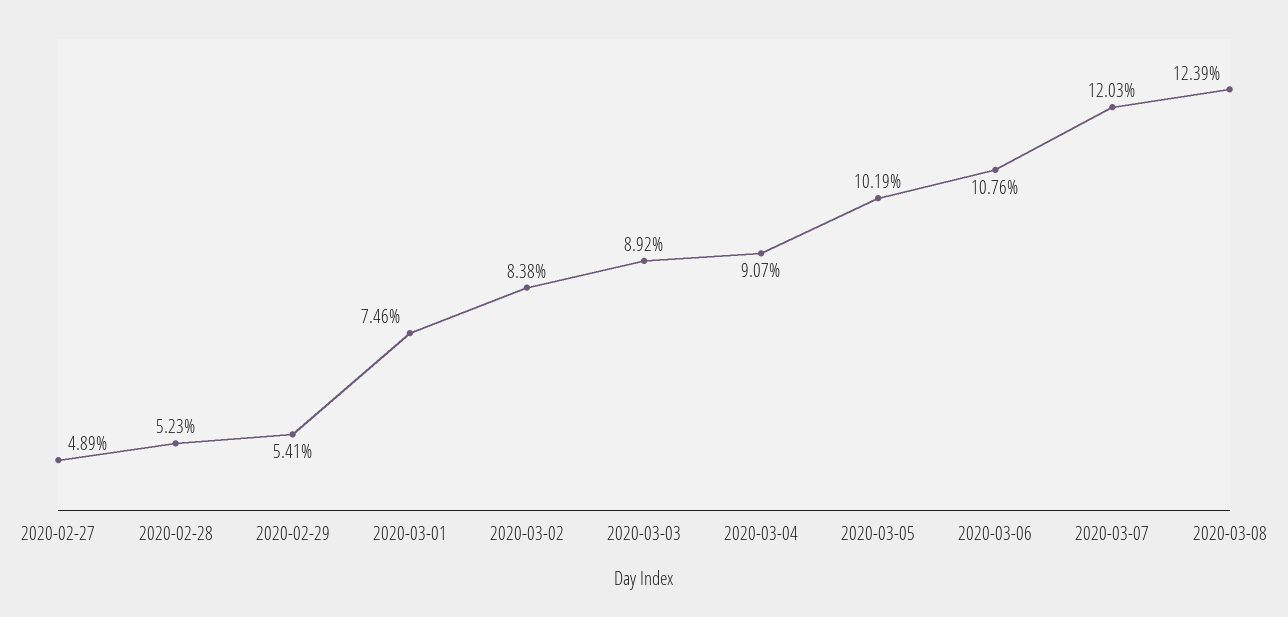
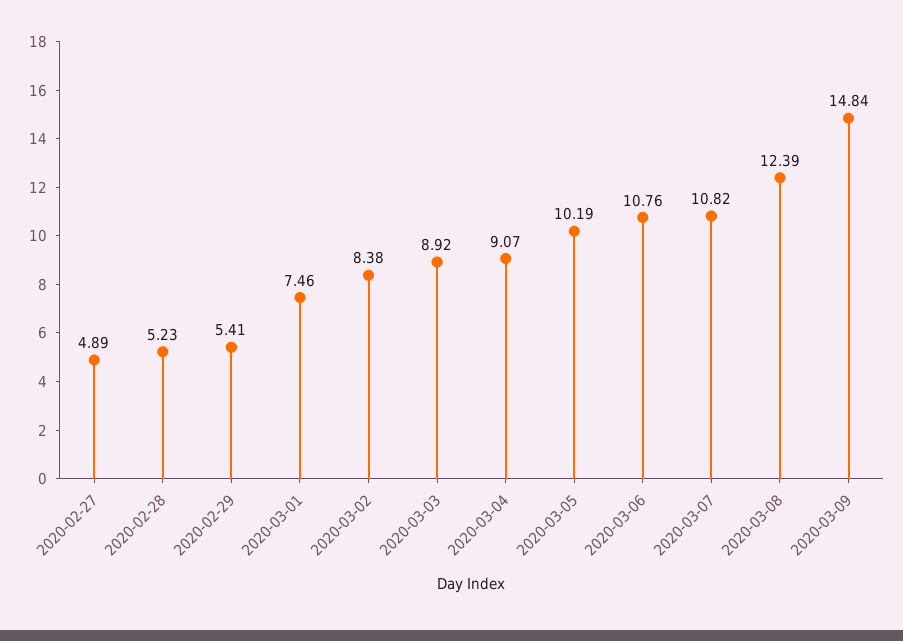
2020-03-07: 12.03 -> 10.82
2020-03-09: none -> 14.84

